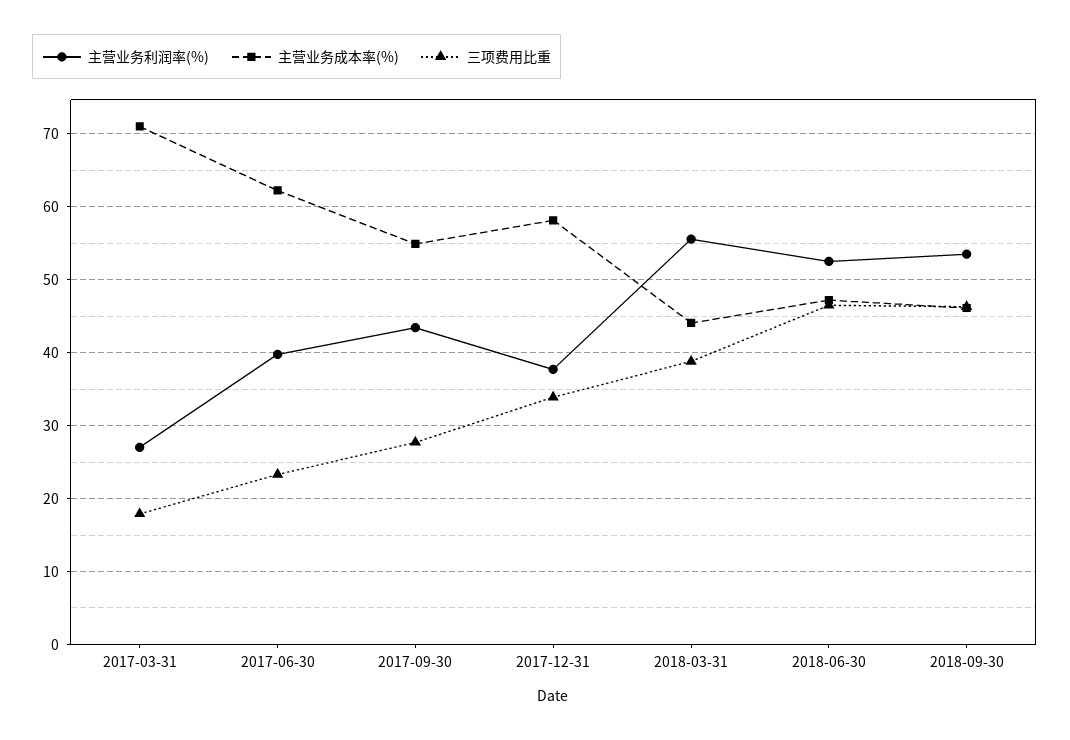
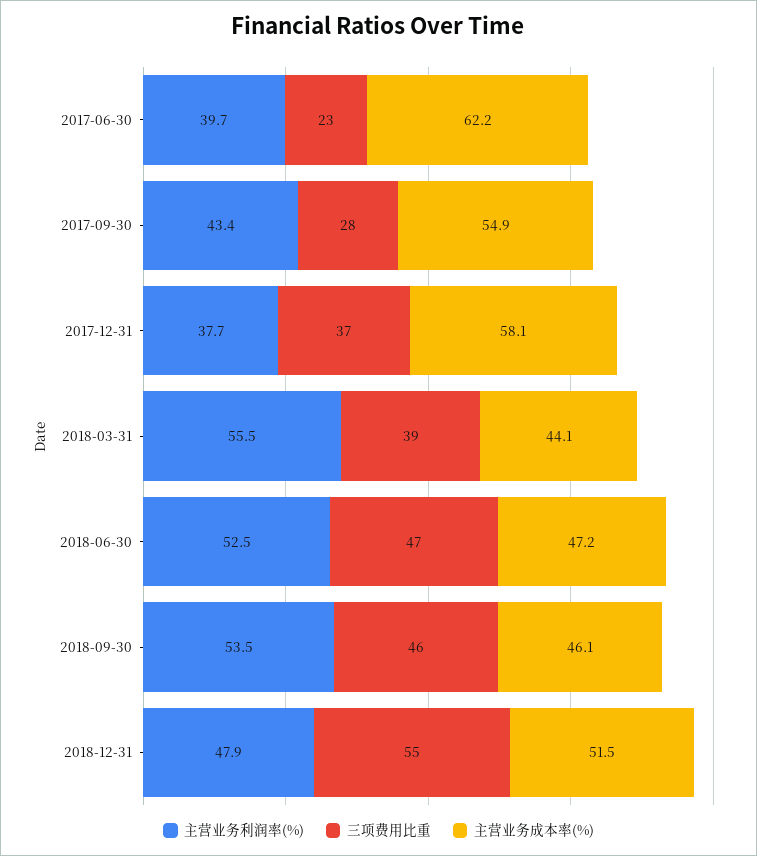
主营业务利润率(%), 2017-03-31: 27 -> none
主营业务成本率(%), 2017-03-31: 71 -> none
三项费用比重, 2017-03-31: 18 -> none
三项费用比重, 2017-12-31: 34 -> 37
主营业务利润率(%), 2018-12-31: none -> 47.9
三项费用比重, 2018-12-31: none -> 55
主营业务成本率(%), 2018-12-31: none -> 51.5

